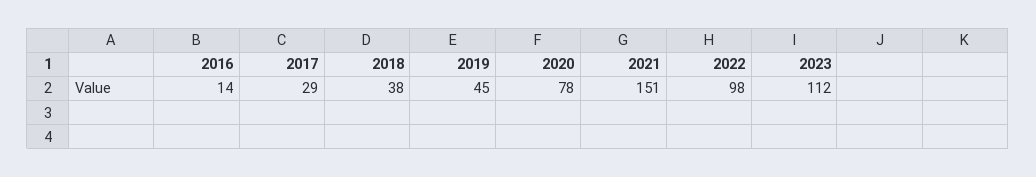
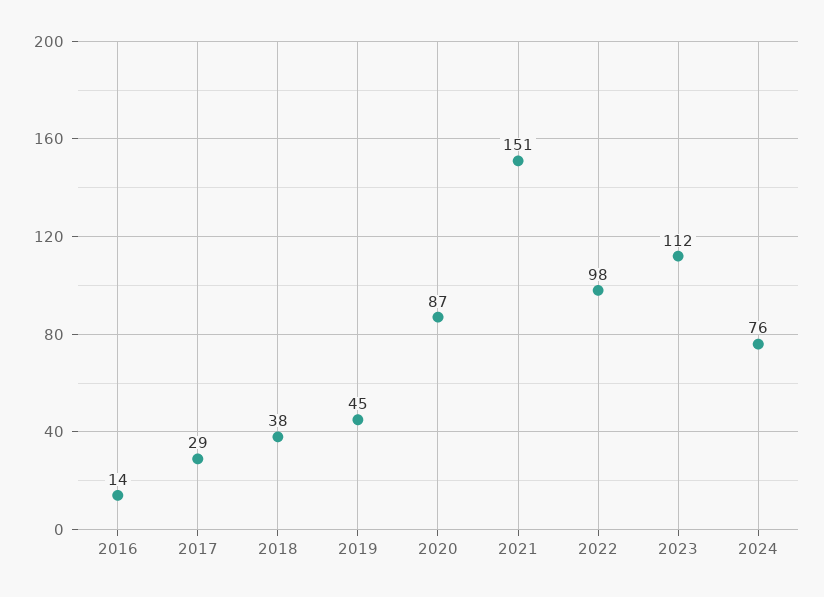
2020: 78 -> 87
2024: none -> 76

